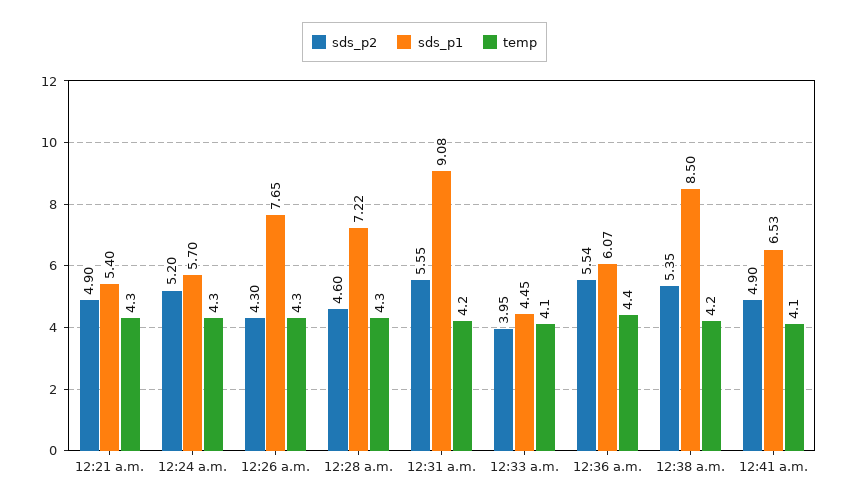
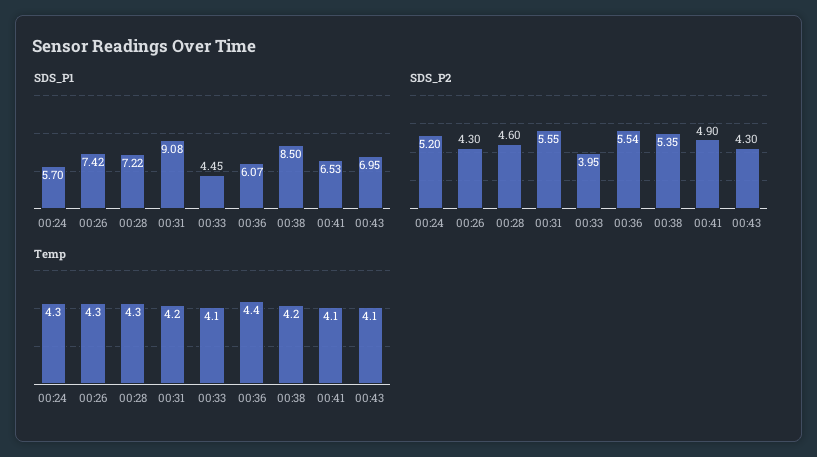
sds_p2, 12:21 a.m.: 4.9 -> none
sds_p1, 12:21 a.m.: 5.4 -> none
temp, 12:21 a.m.: 4.3 -> none
sds_p1, 12:26 a.m.: 7.65 -> 7.42
sds_p1, 00:43: none -> 6.95
sds_p2, 00:43: none -> 4.3
temp, 00:43: none -> 4.1

